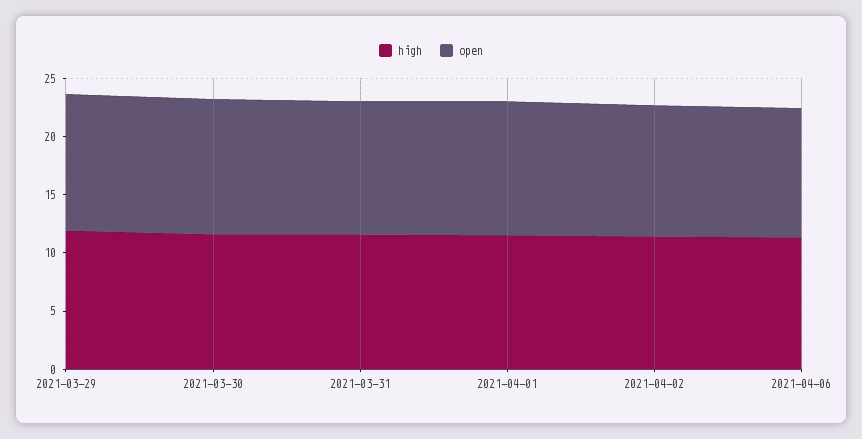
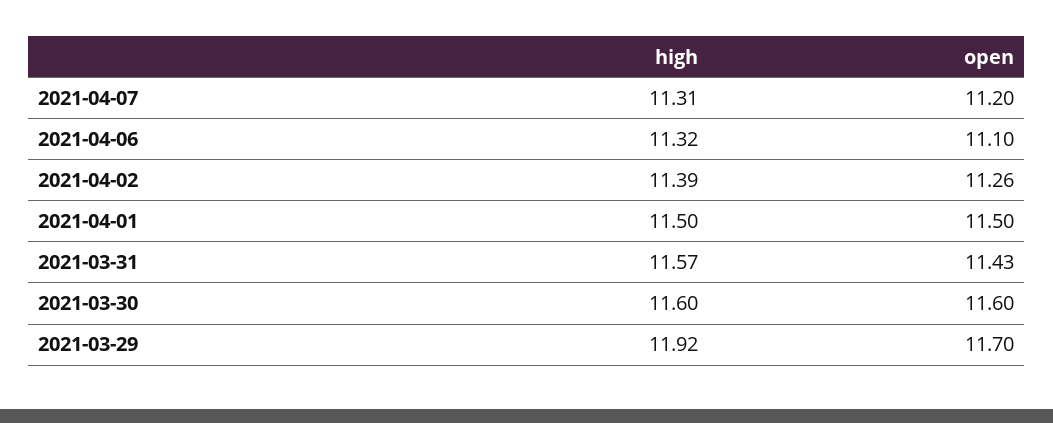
high, 2021-04-07: none -> 11.31
open, 2021-04-07: none -> 11.2

